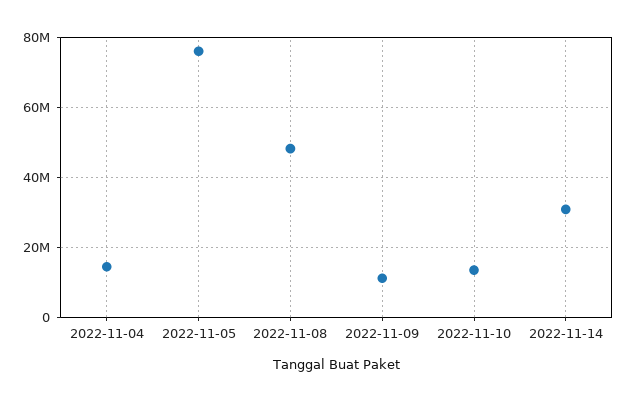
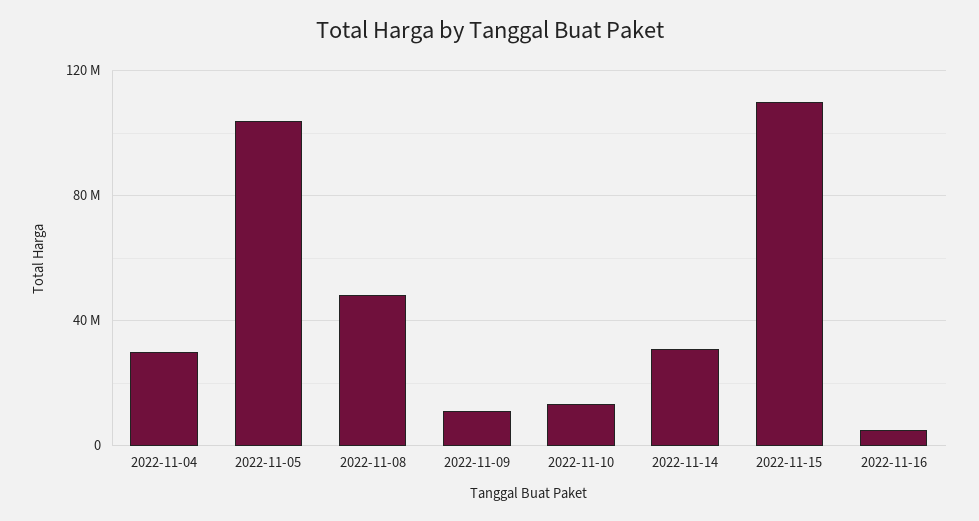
2022-11-04: 14000000 -> 30000000
2022-11-05: 76000000 -> 105000000
2022-11-15: none -> 110000000
2022-11-16: none -> 5000000

